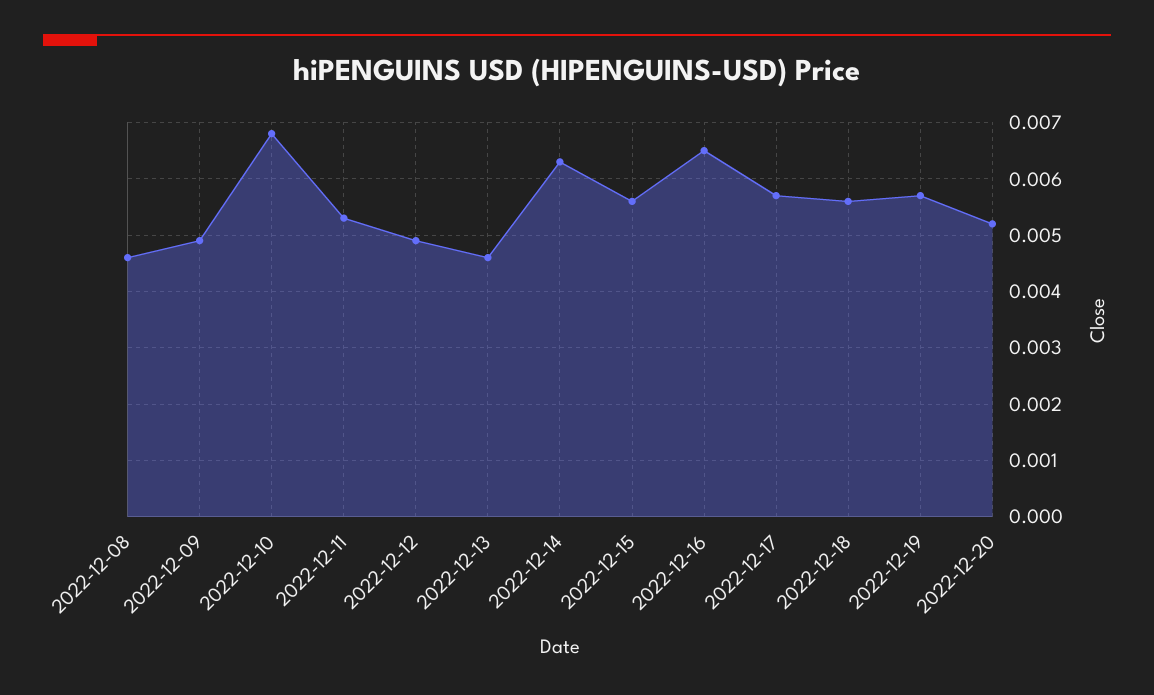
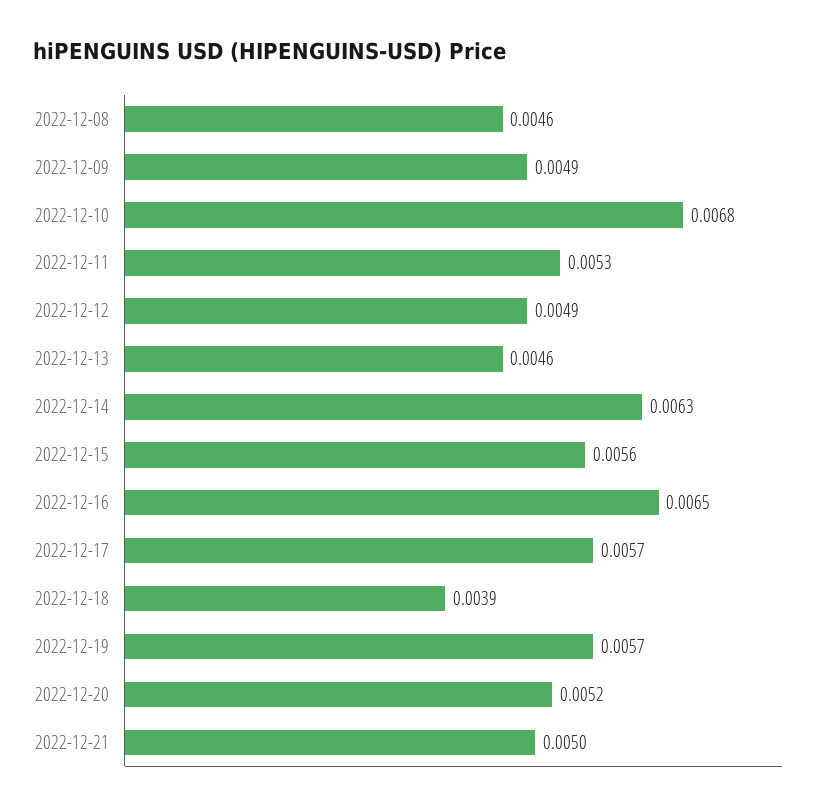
2022-12-18: 0.0055 -> 0.0039
2022-12-21: none -> 0.005

